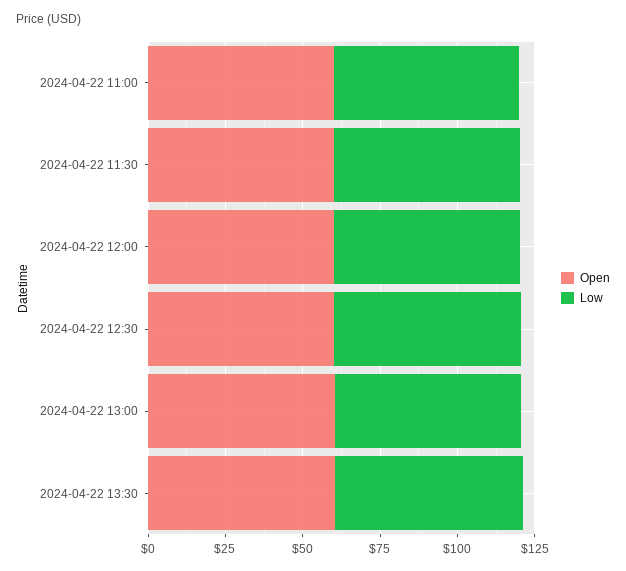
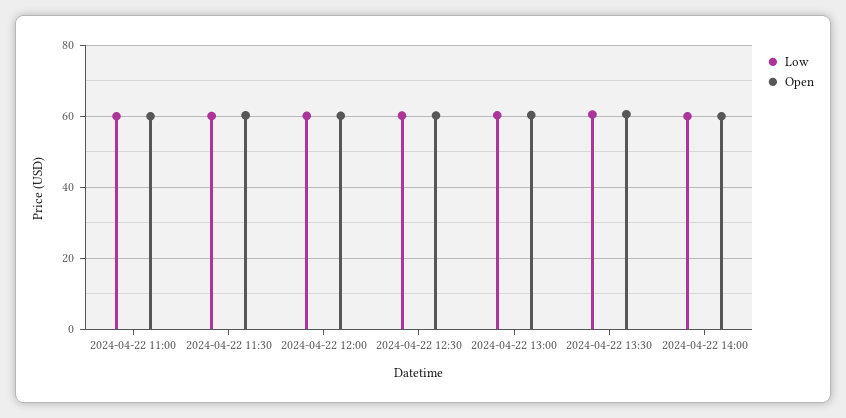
Low, 2024-04-22 14:00: none -> 60
Open, 2024-04-22 14:00: none -> 60

